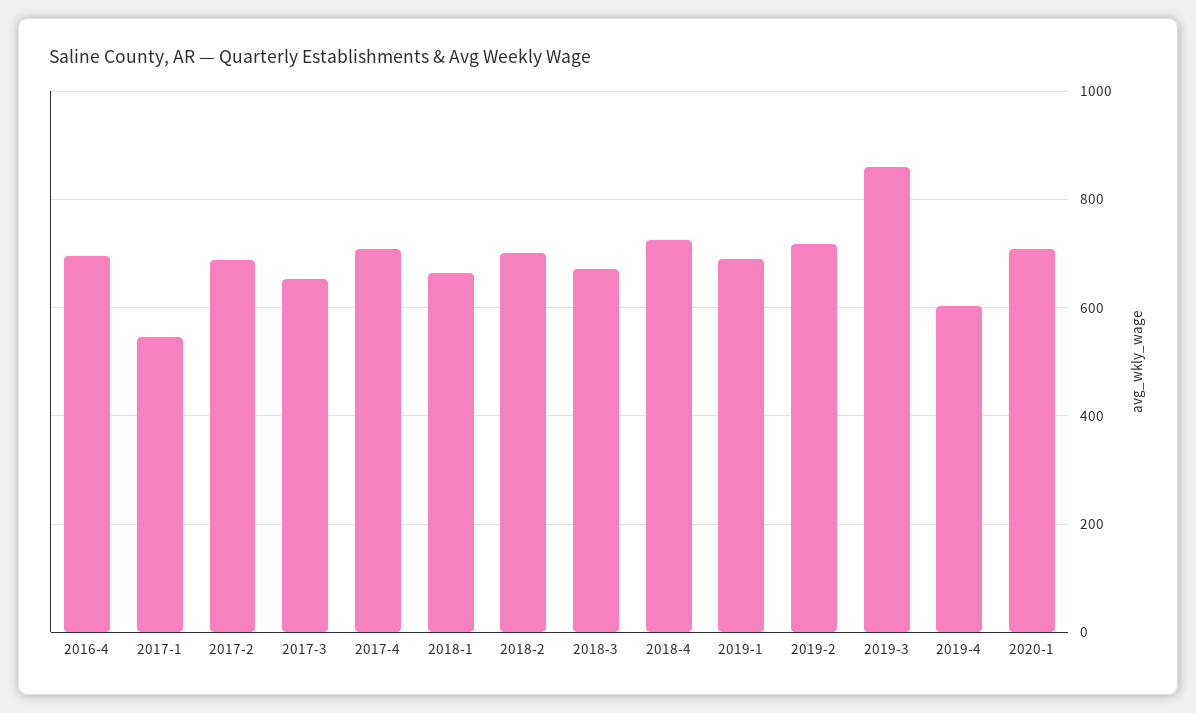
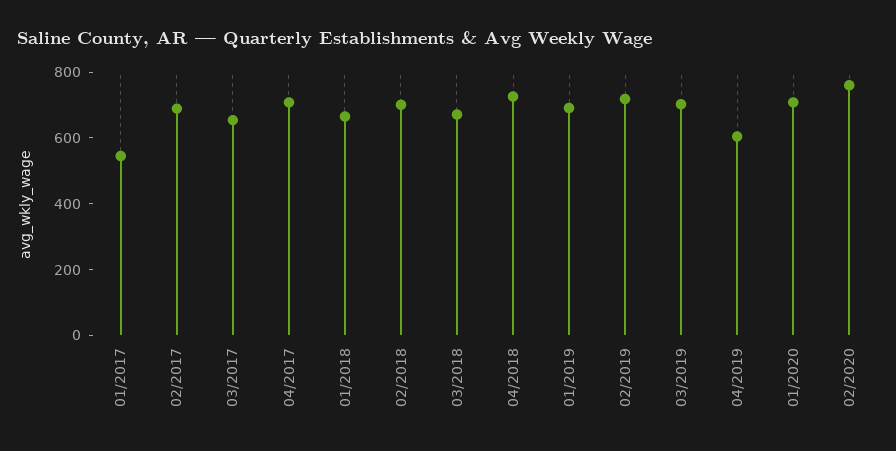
2016-4: 700 -> none
2019-3: 860 -> 700
02/2020: none -> 750

